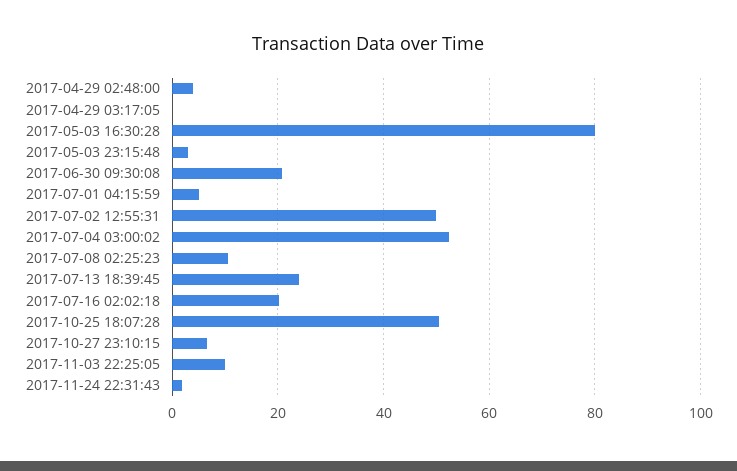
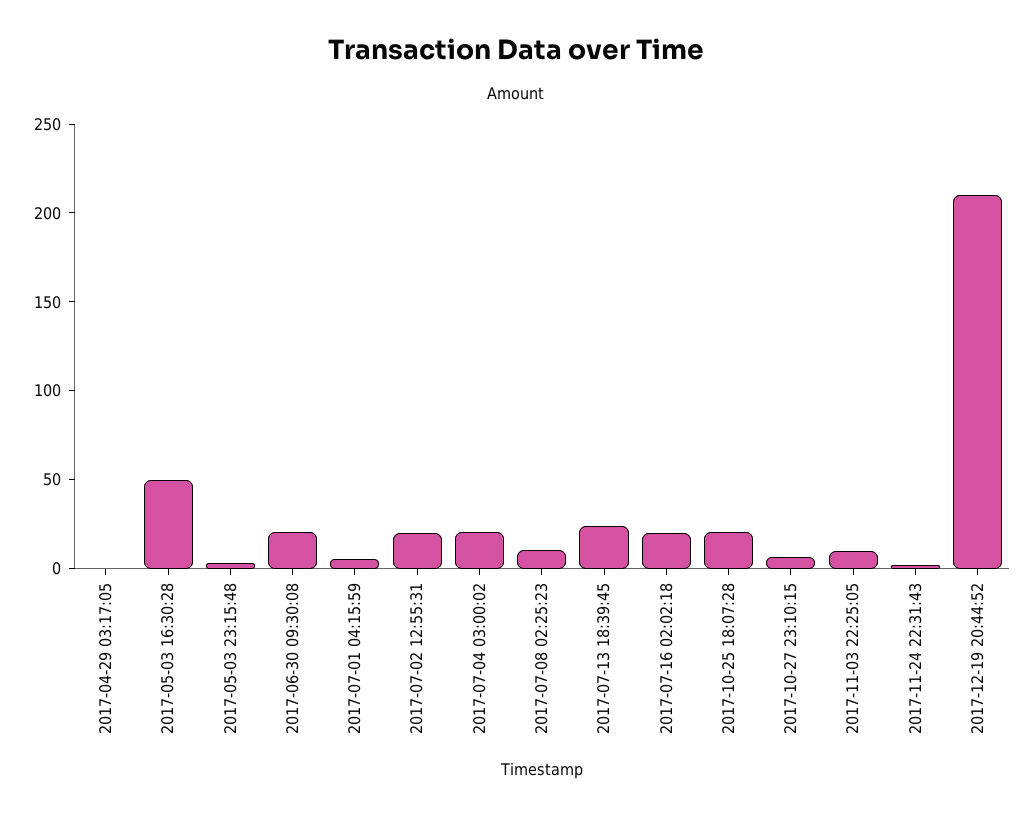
2017-04-29 02:48:00: 4 -> none
2017-05-03 16:30:28: 80 -> 50
2017-07-02 12:55:31: 50 -> 20
2017-07-04 03:00:02: 52 -> 20
2017-10-25 18:07:28: 50 -> 20
2017-12-19 20:44:52: none -> 210

